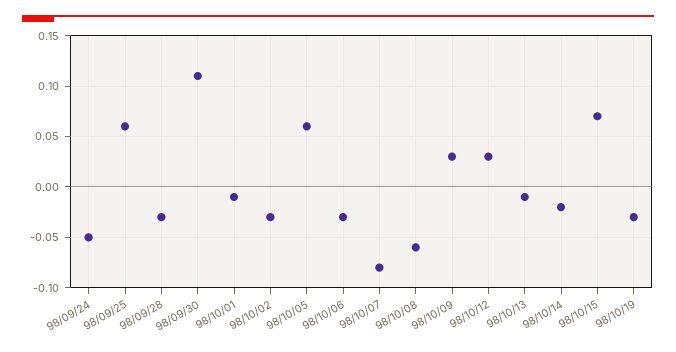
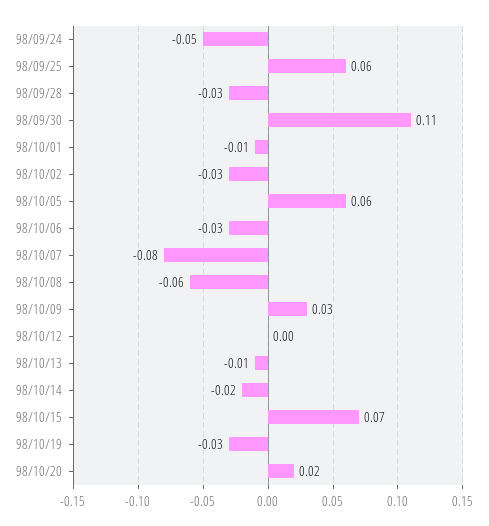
98/10/12: 0.03 -> 0
98/10/20: none -> 0.02

